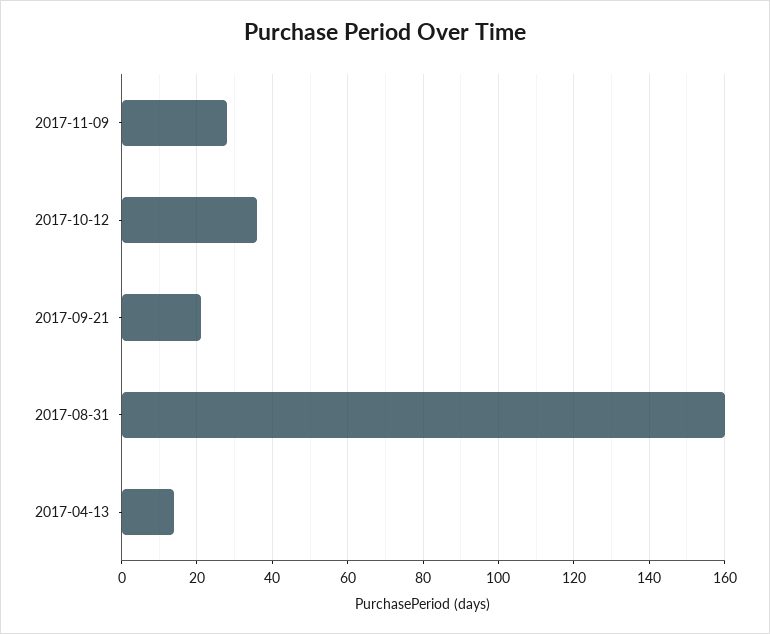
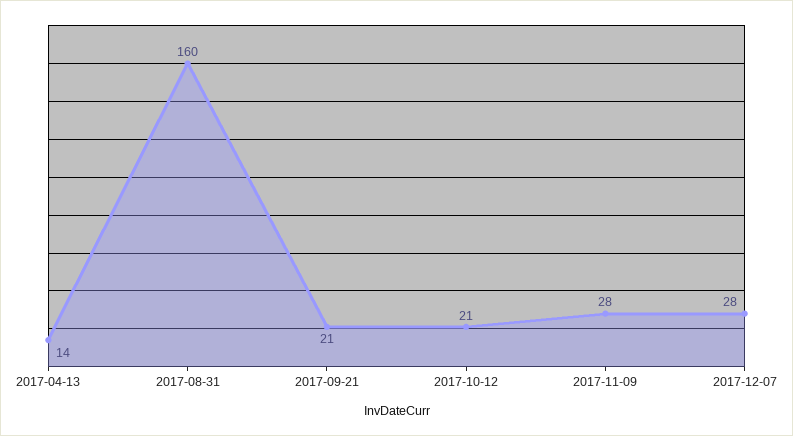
2017-10-12: 35 -> 21
2017-12-07: none -> 28

